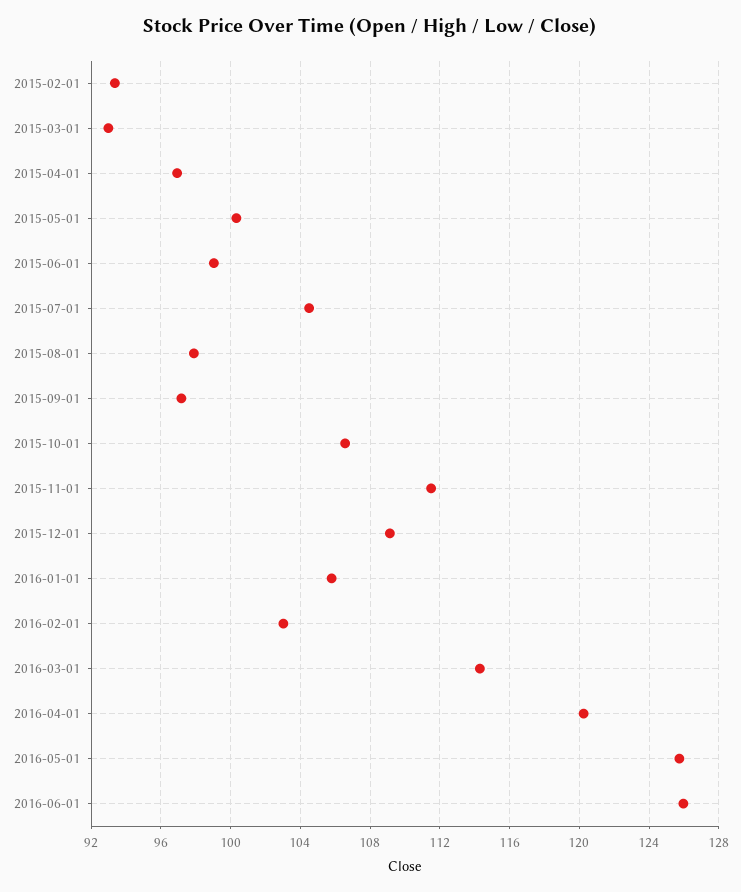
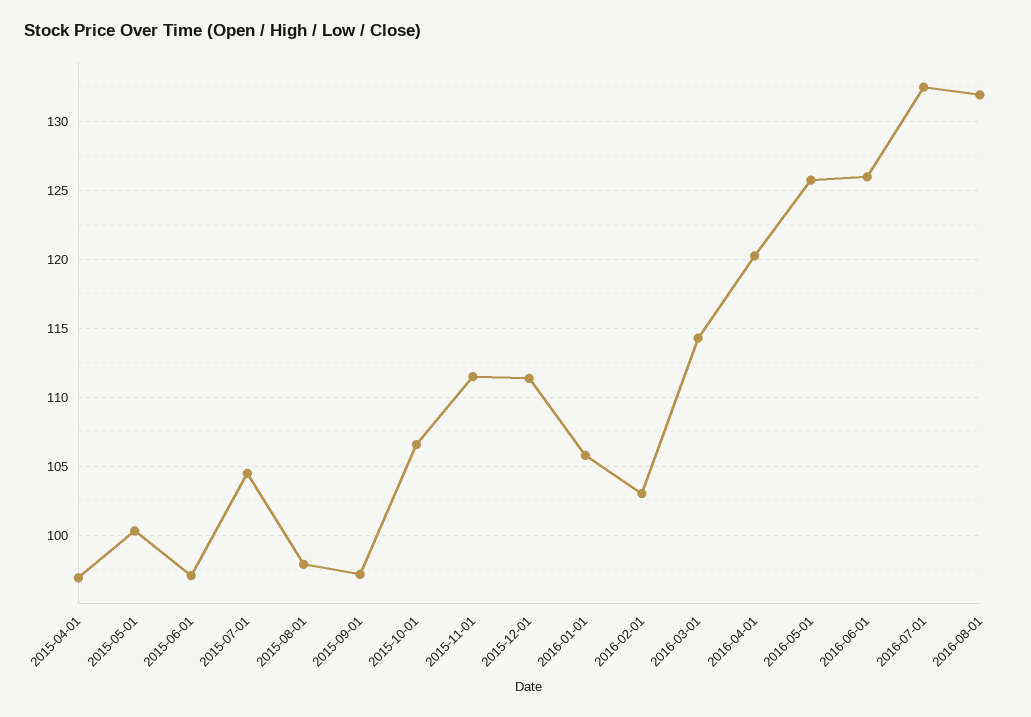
2015-02-01: 93.5 -> none
2015-03-01: 93 -> none
2015-06-01: 99 -> 97
2015-12-01: 109 -> 111.5
2016-07-01: none -> 132.5
2016-08-01: none -> 132

